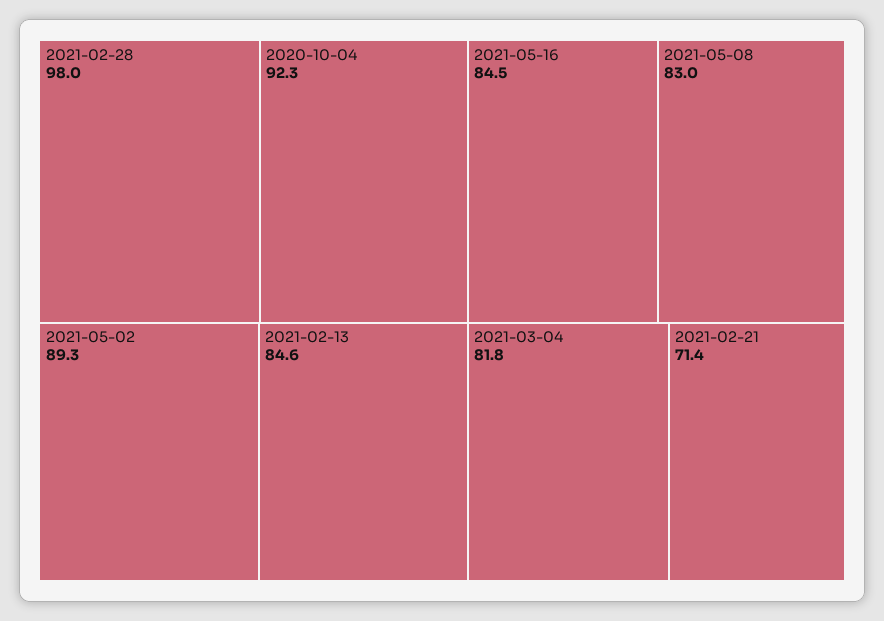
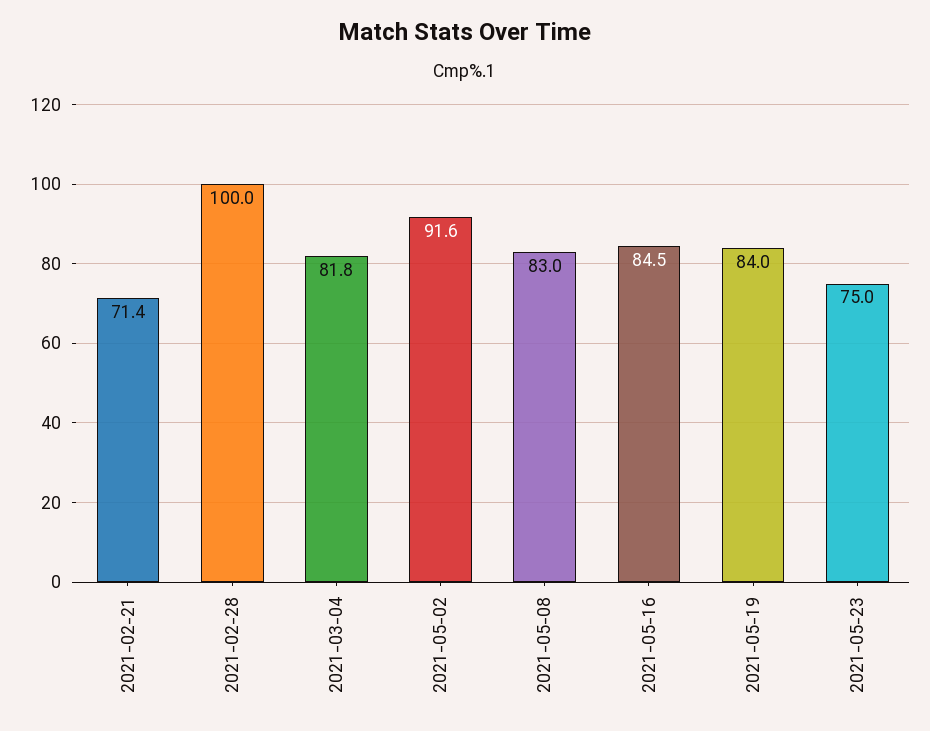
2021-02-28: 98 -> 100
2020-10-04: 92.3 -> none
2021-05-02: 89.3 -> 91.6
2021-02-13: 84.6 -> none
2021-05-19: none -> 84
2021-05-23: none -> 75

